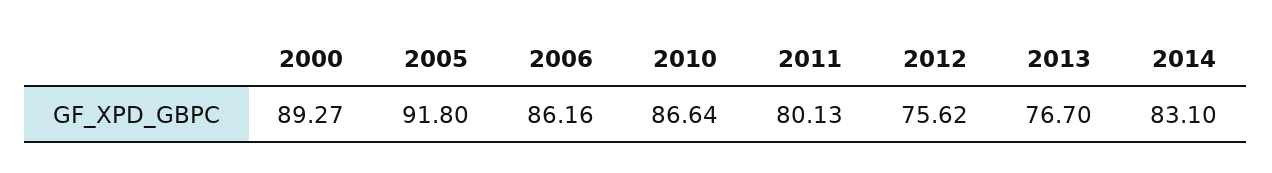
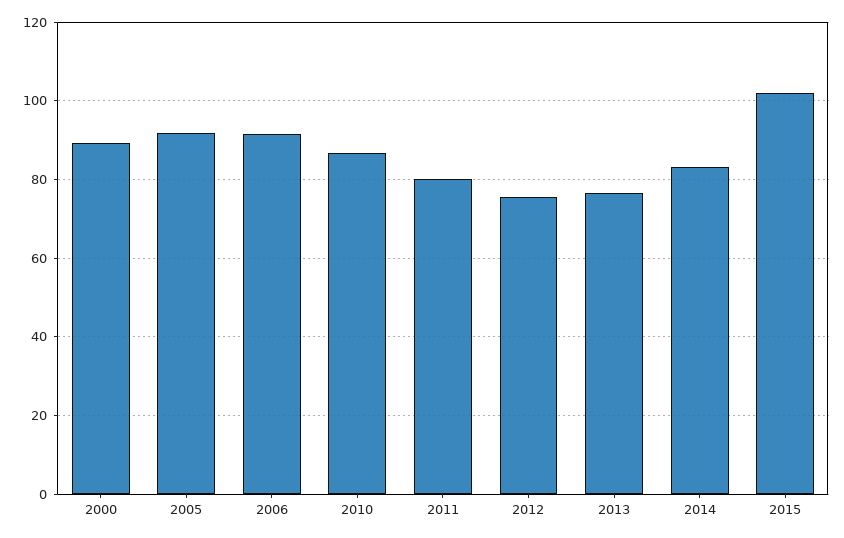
2006: 86.16 -> 92
2015: none -> 102

